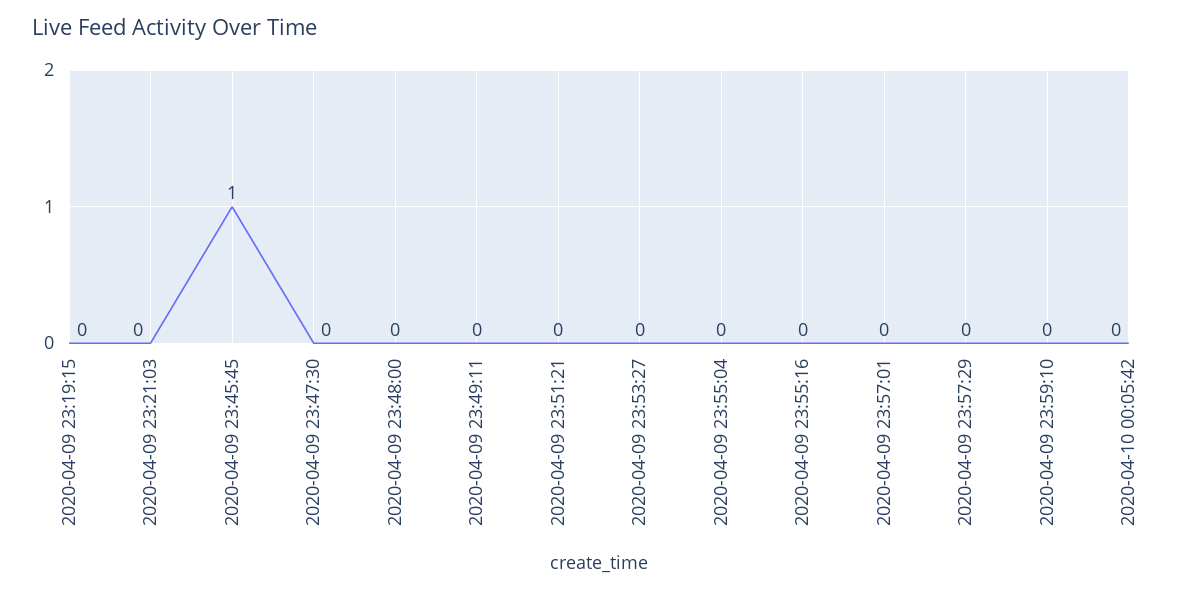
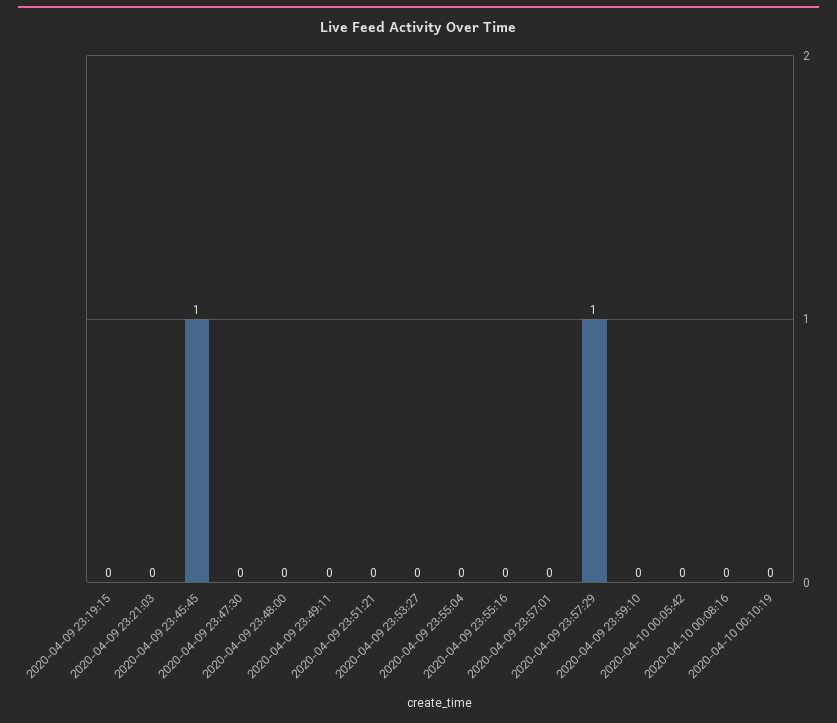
2020-04-09 23:57:29: 0 -> 1
2020-04-10 00:08:16: none -> 0
2020-04-10 00:10:19: none -> 0

